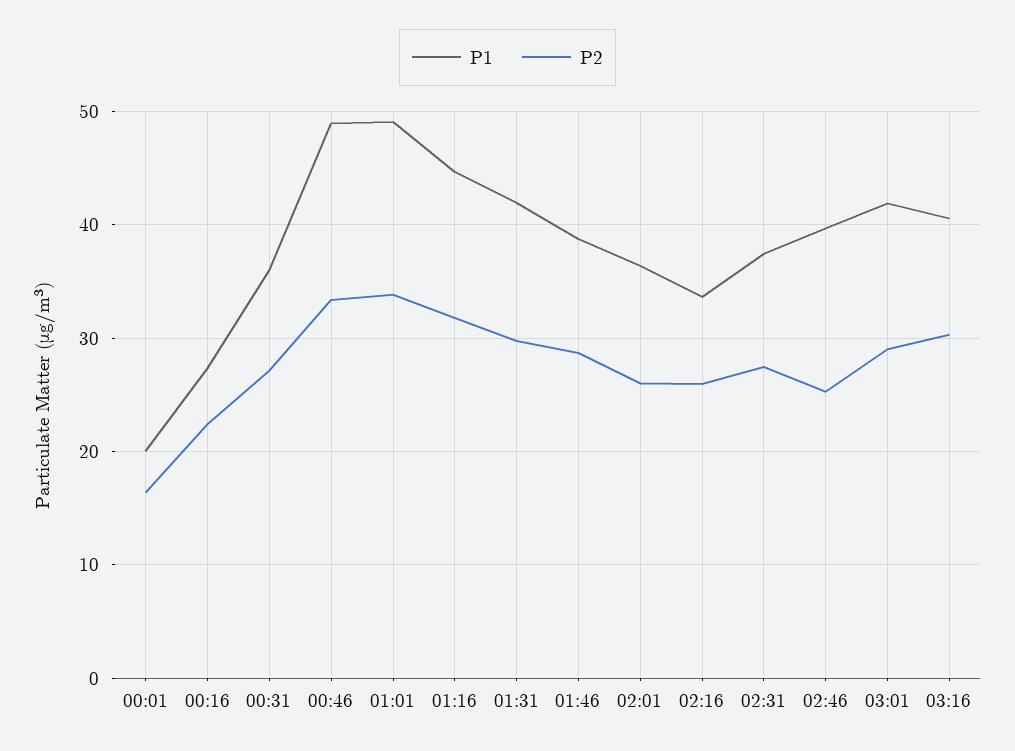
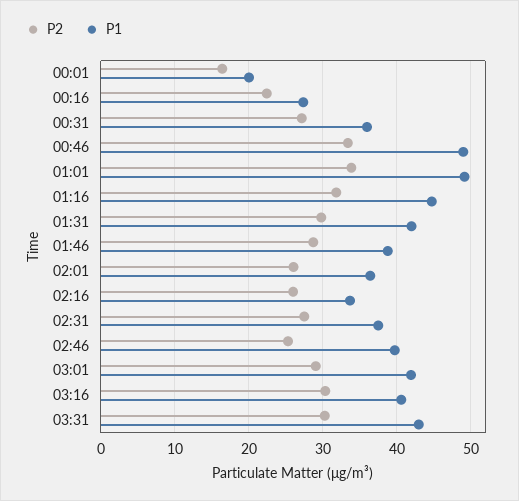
P2, 03:31: none -> 30
P1, 03:31: none -> 43

